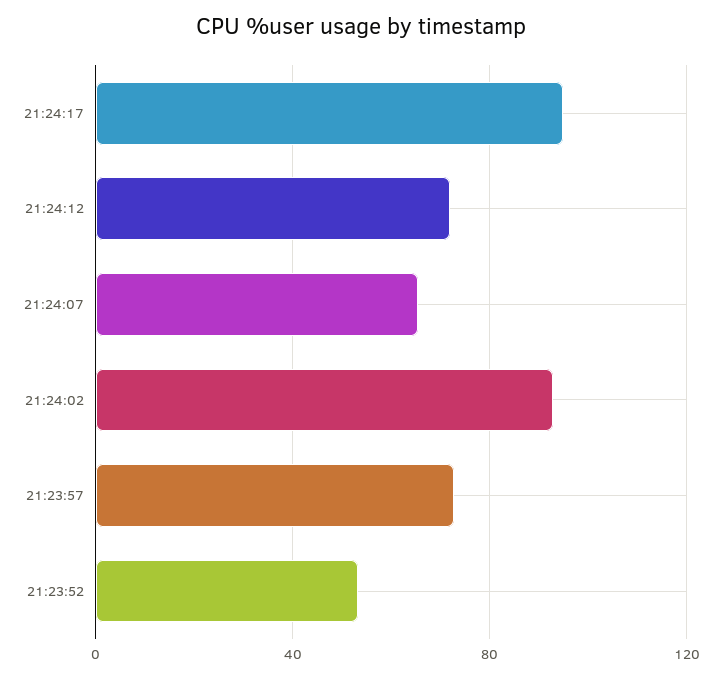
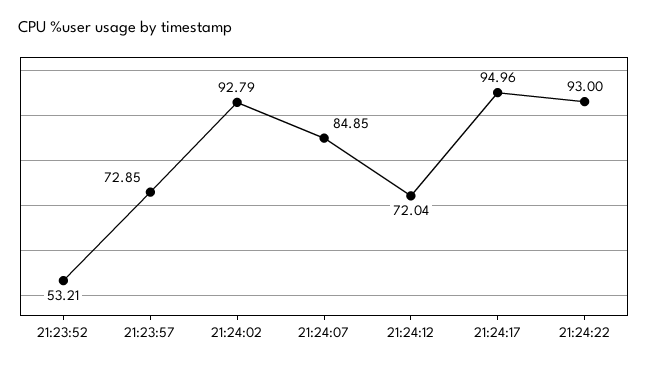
21:24:07: 65 -> 84.85
21:24:22: none -> 93

